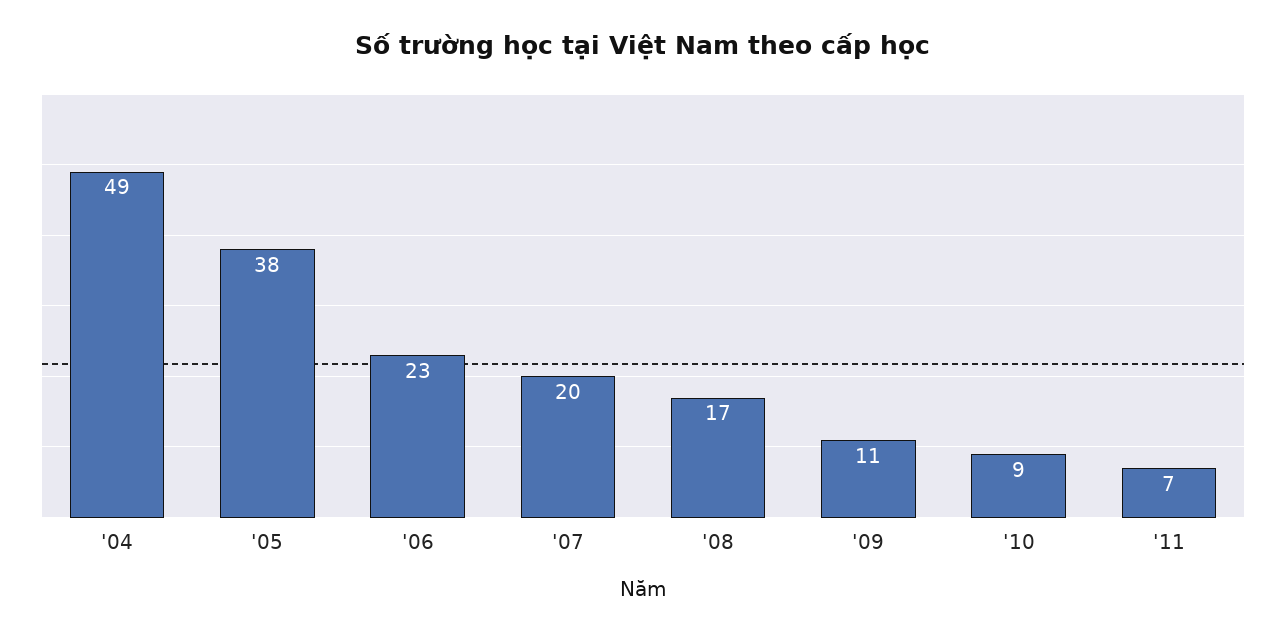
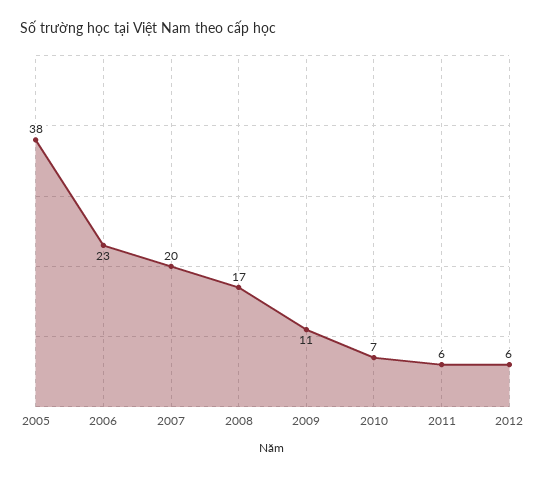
'04: 49 -> none
'10: 9 -> 7
'11: 7 -> 6
2012: none -> 6

